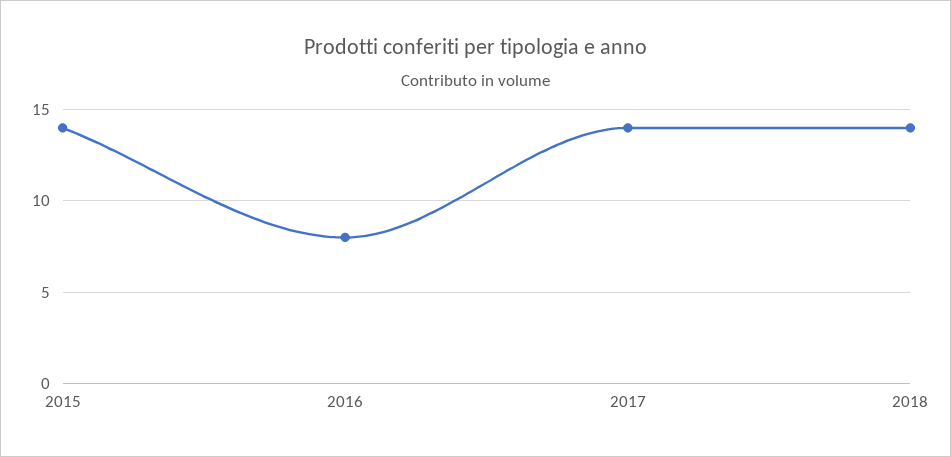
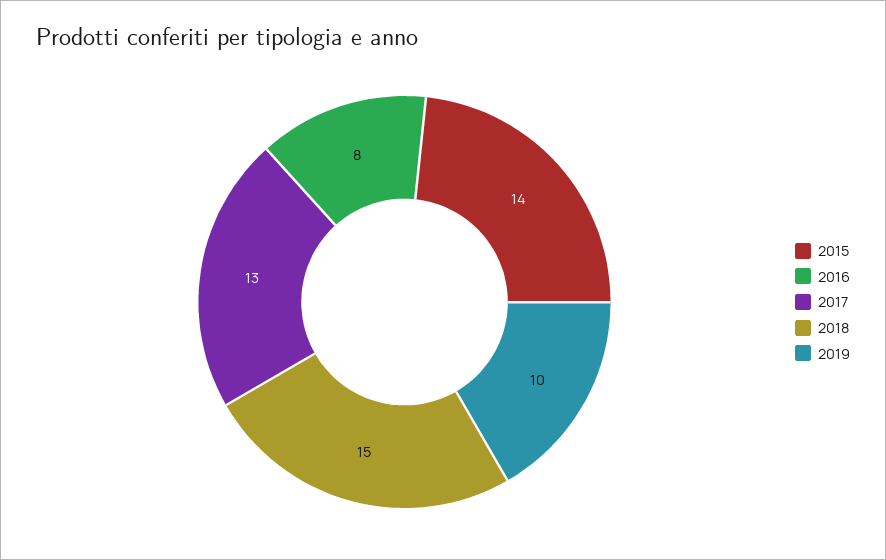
2017: 14 -> 13
2018: 14 -> 15
2019: none -> 10

